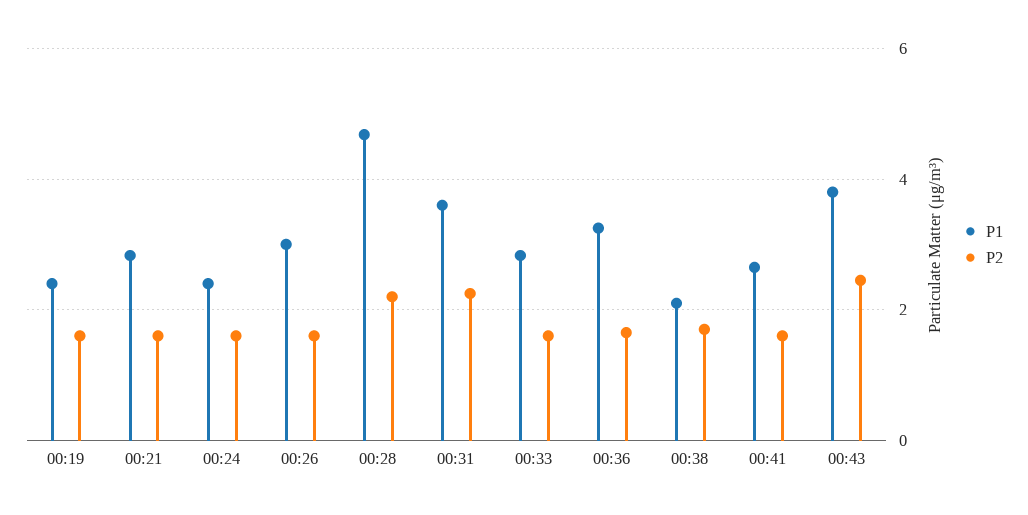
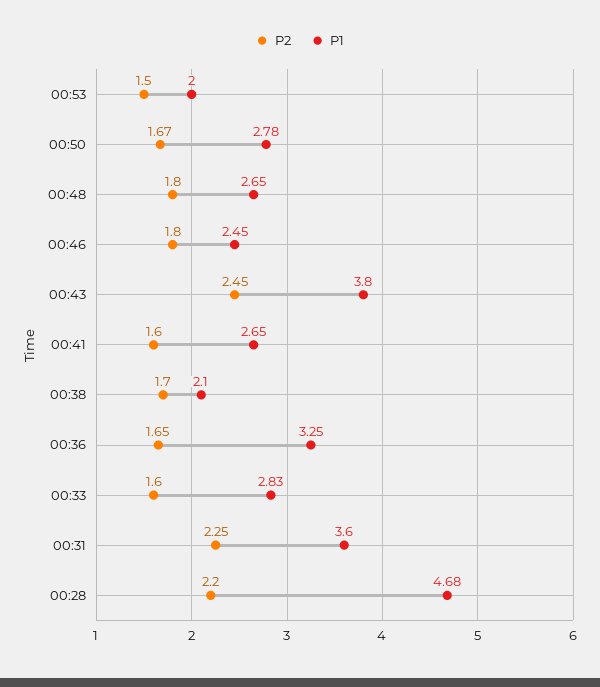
P1, 00:19: 2.4 -> none
P2, 00:19: 1.6 -> none
P1, 00:21: 2.8 -> none
P2, 00:21: 1.6 -> none
P1, 00:24: 2.4 -> none
P2, 00:24: 1.6 -> none
P1, 00:26: 3 -> none
P2, 00:26: 1.6 -> none
P2, 00:53: none -> 1.5
P1, 00:53: none -> 2
P2, 00:50: none -> 1.67
P1, 00:50: none -> 2.78
P2, 00:48: none -> 1.8
P1, 00:48: none -> 2.65
P2, 00:46: none -> 1.8
P1, 00:46: none -> 2.45

